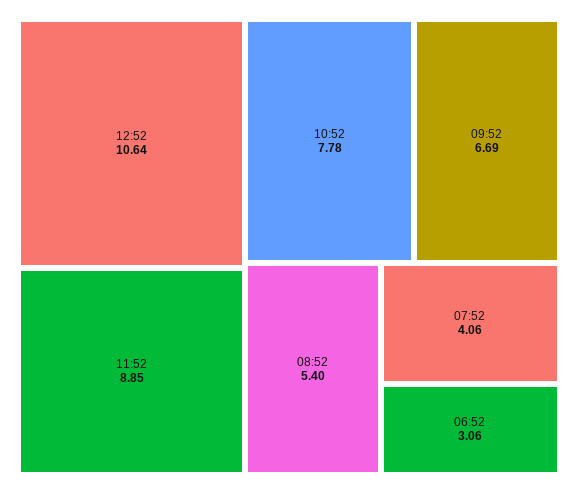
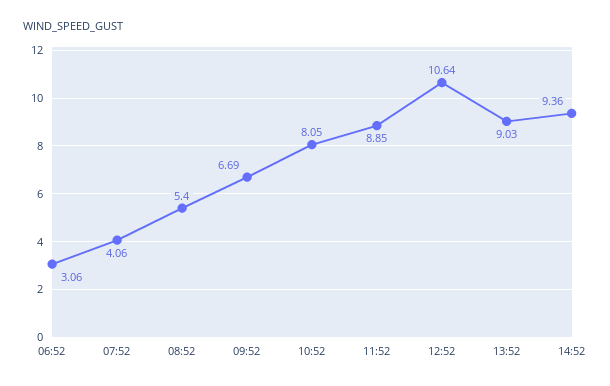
10:52: 7.78 -> 8.05
13:52: none -> 9.03
14:52: none -> 9.36

